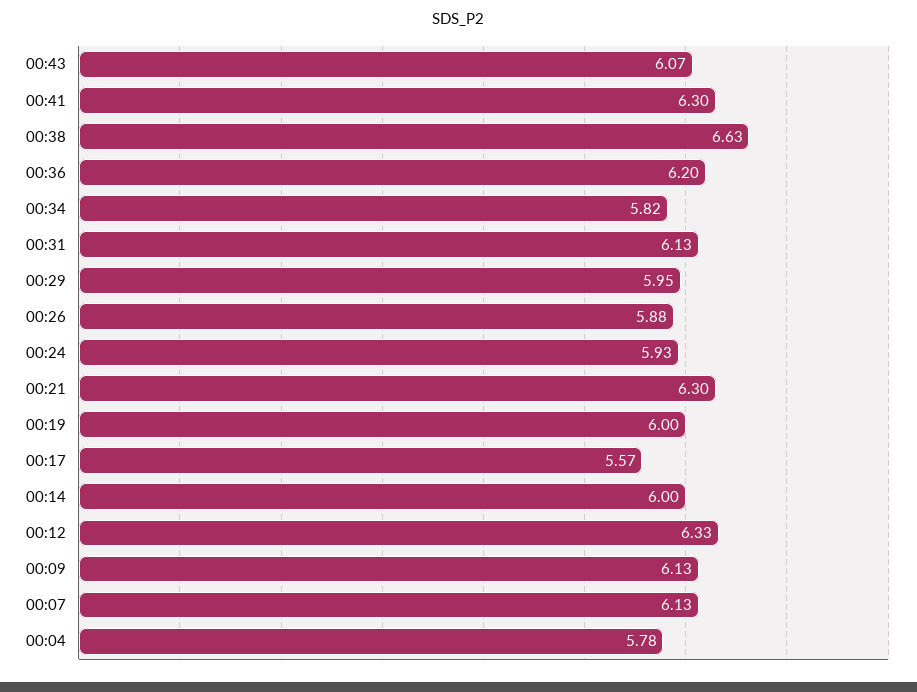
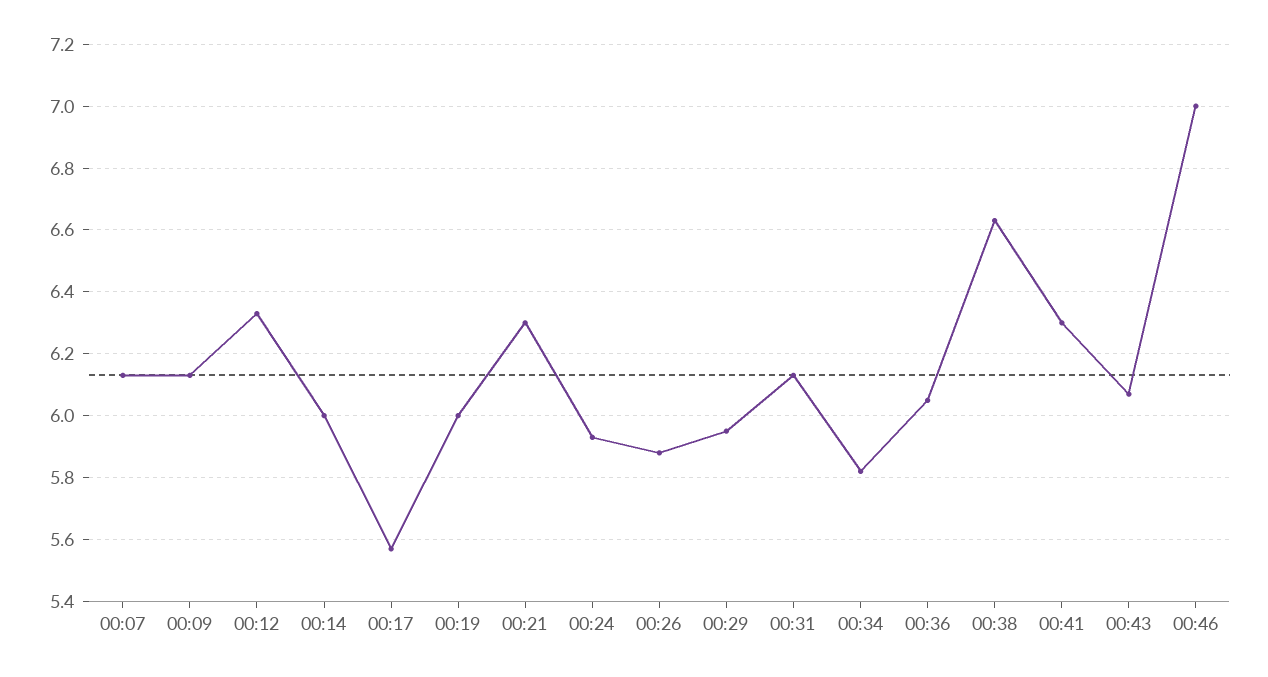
00:36: 6.2 -> 6.05
00:04: 5.78 -> none
00:46: none -> 7

